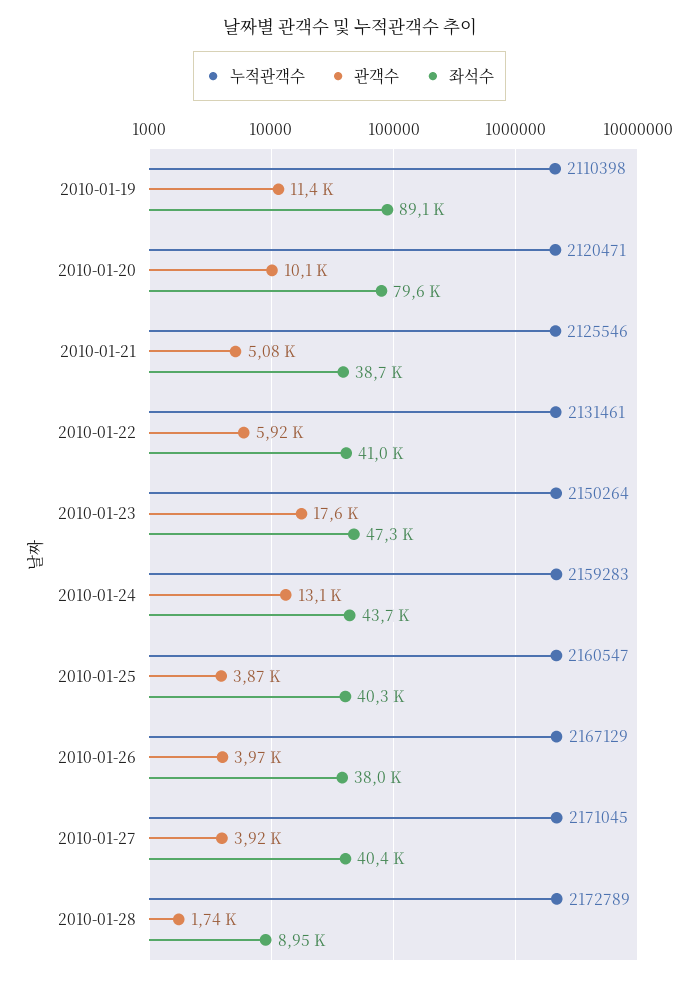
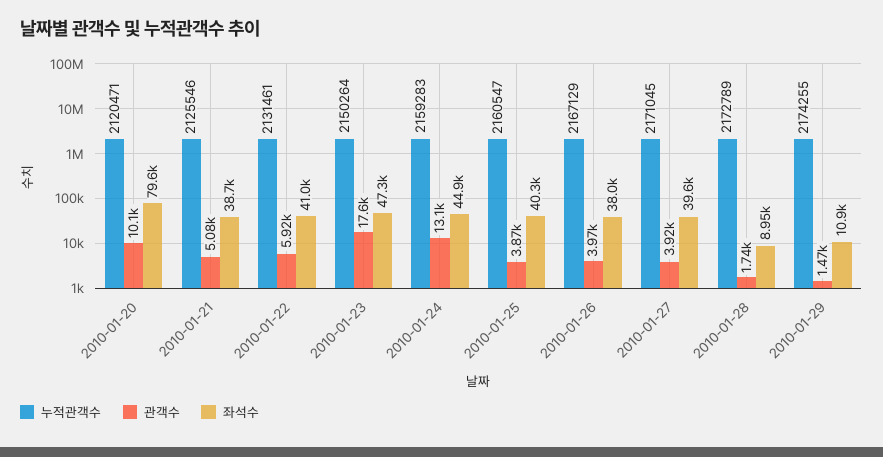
누적관객수, 2010-01-19: 2110398 -> none
관객수, 2010-01-19: 11400 -> none
좌석수, 2010-01-19: 89100 -> none
좌석수, 2010-01-24: 43700 -> 44900
좌석수, 2010-01-27: 40400 -> 39600
누적관객수, 2010-01-29: none -> 2174255
관객수, 2010-01-29: none -> 1470
좌석수, 2010-01-29: none -> 10900

